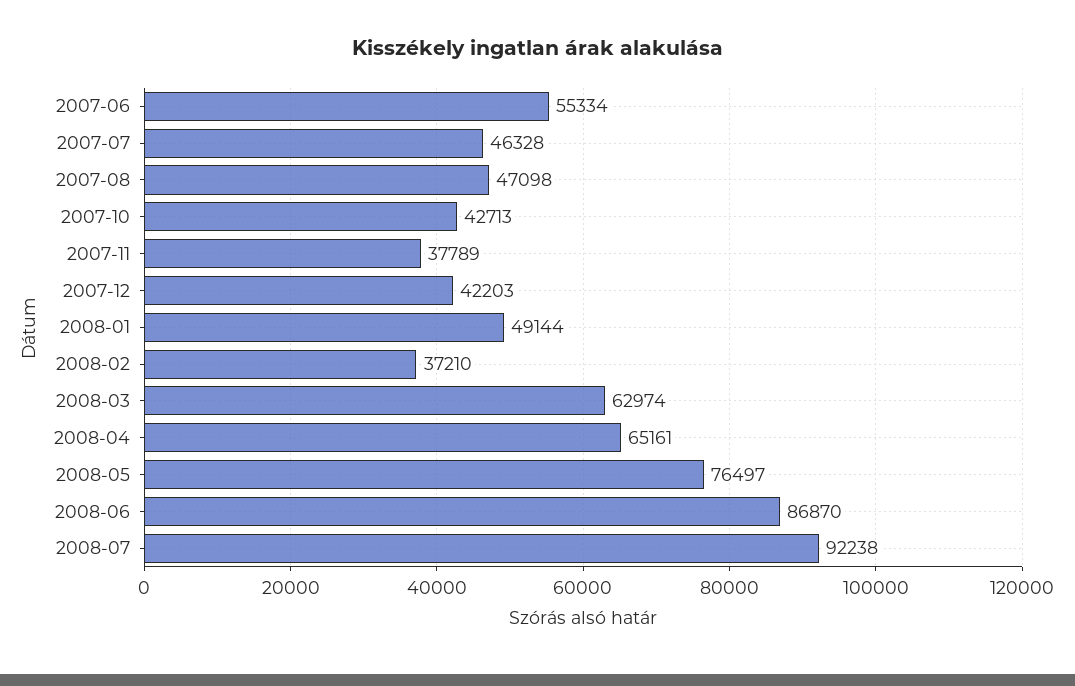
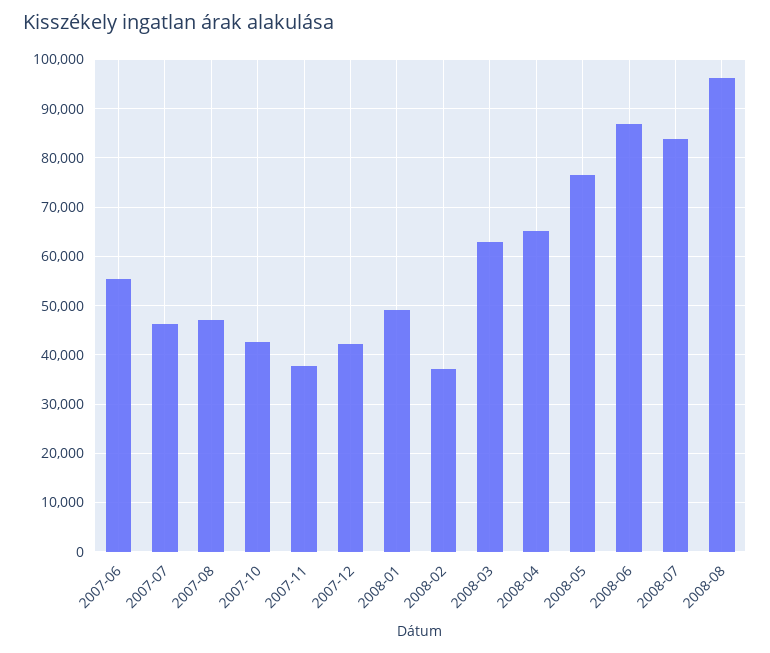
2008-07: 92238 -> 84000
2008-08: none -> 96000

